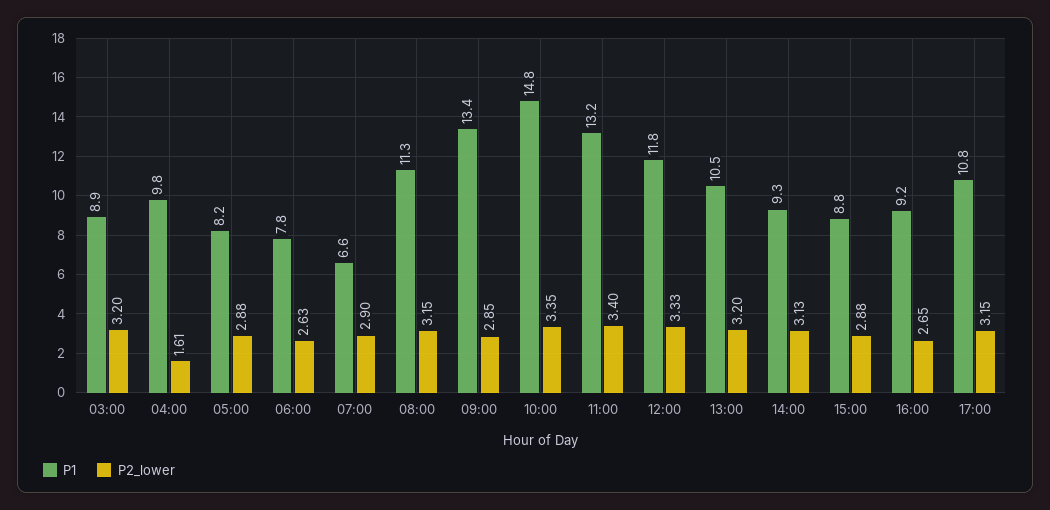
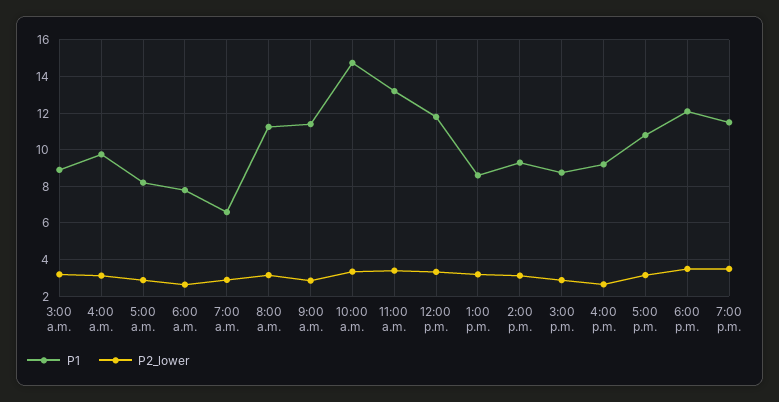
P2_lower, 04:00: 1.61 -> 3
P1, 09:00: 13.4 -> 11.5
P1, 13:00: 10.5 -> 8.5
P1, 6:00 p.m.: none -> 12
P2_lower, 6:00 p.m.: none -> 3.5
P1, 7:00 p.m.: none -> 11.5
P2_lower, 7:00 p.m.: none -> 3.5

